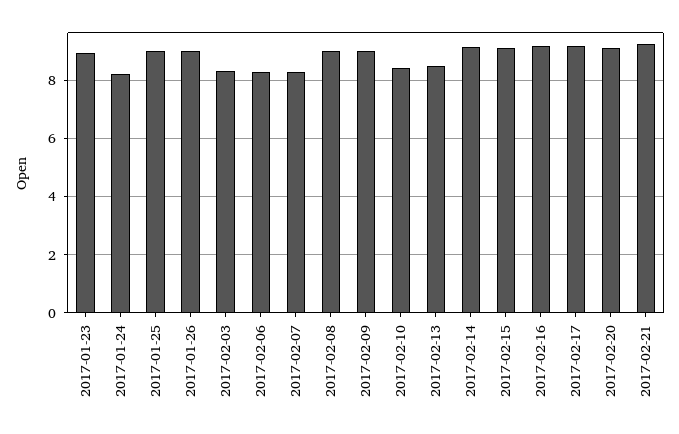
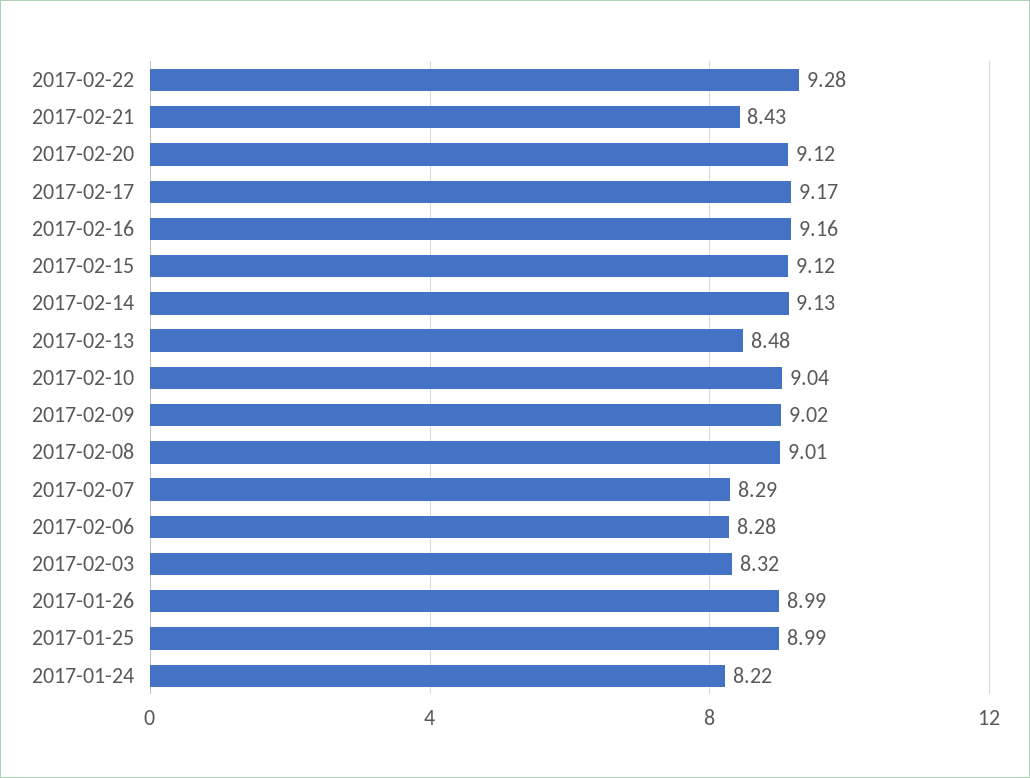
2017-01-23: 9 -> none
2017-02-10: 8.5 -> 9.04
2017-02-21: 9.25 -> 8.43
2017-02-22: none -> 9.28

